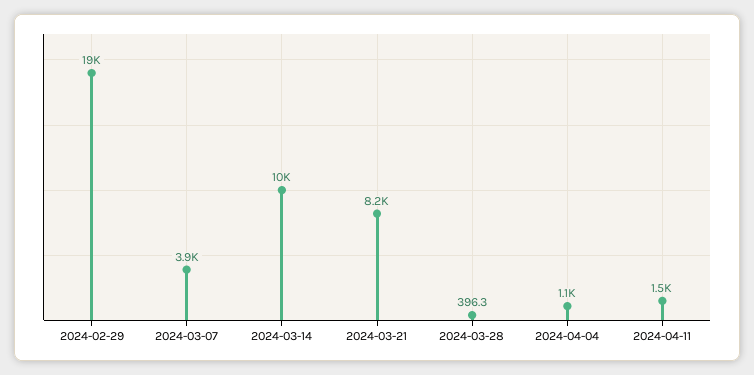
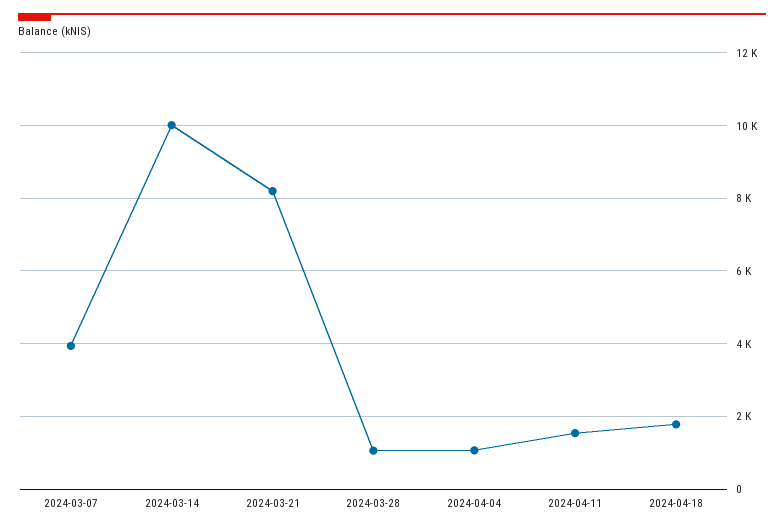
2024-02-29: 19000 -> none
2024-03-28: 396.3 -> 1000
2024-04-18: none -> 1800

